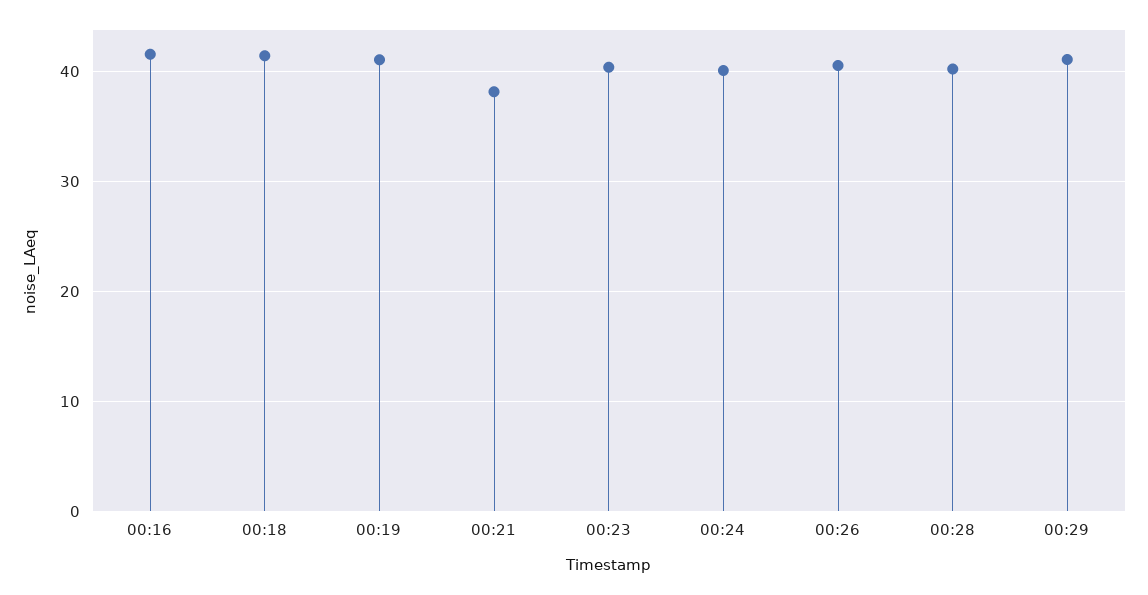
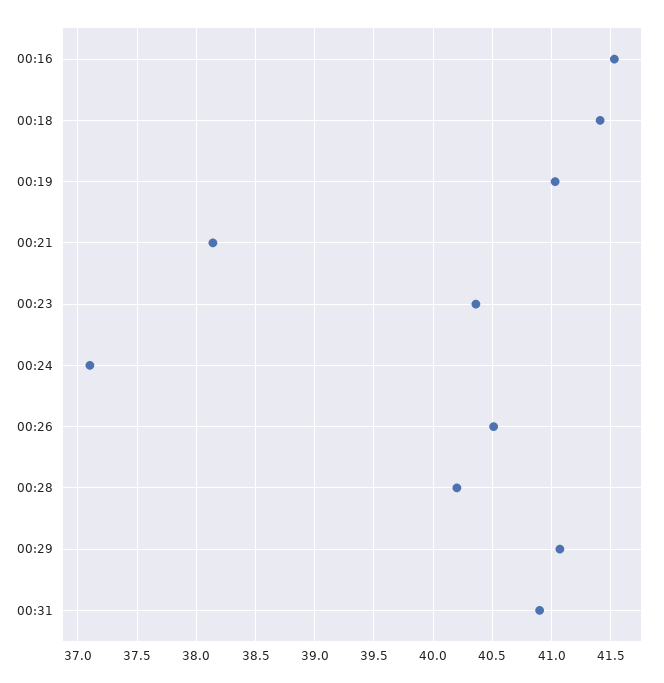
00:24: 40 -> 37.1
00:31: none -> 40.9

